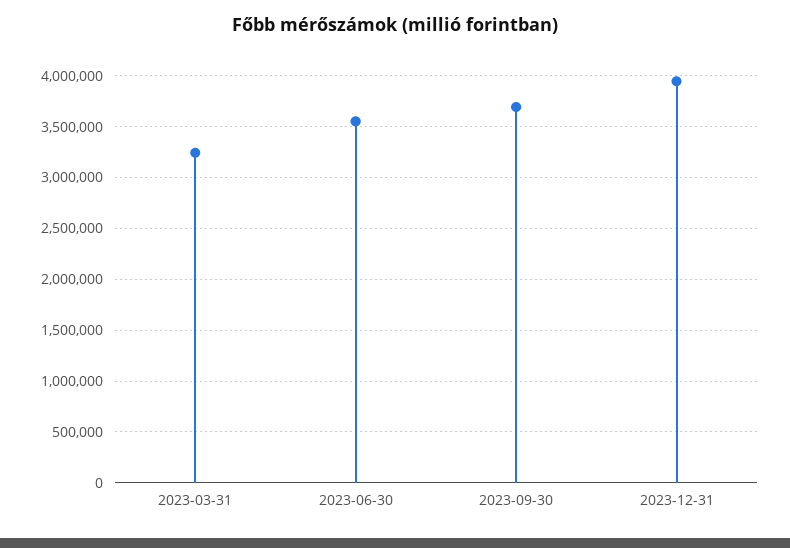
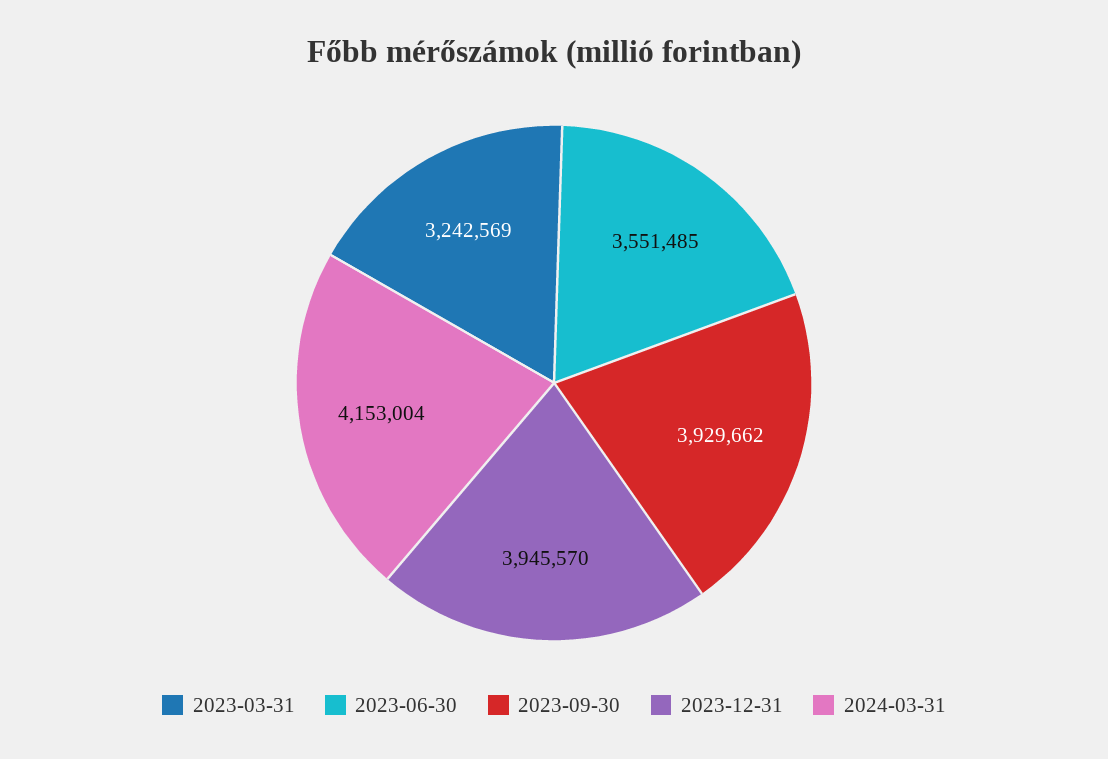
2023-09-30: 3700000 -> 3929662
2024-03-31: none -> 4153004

